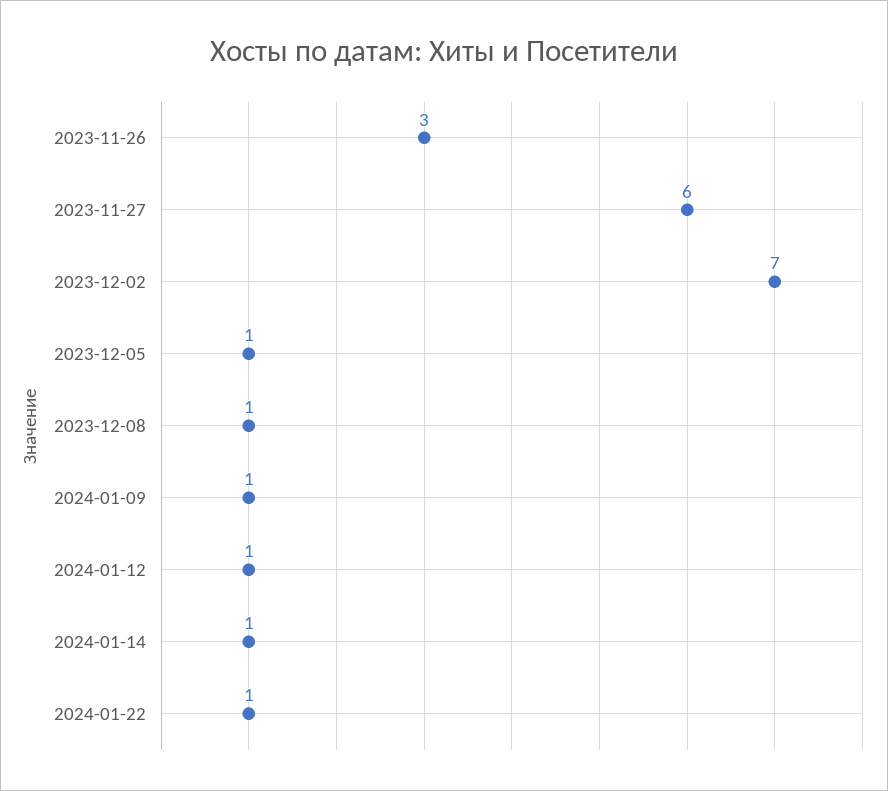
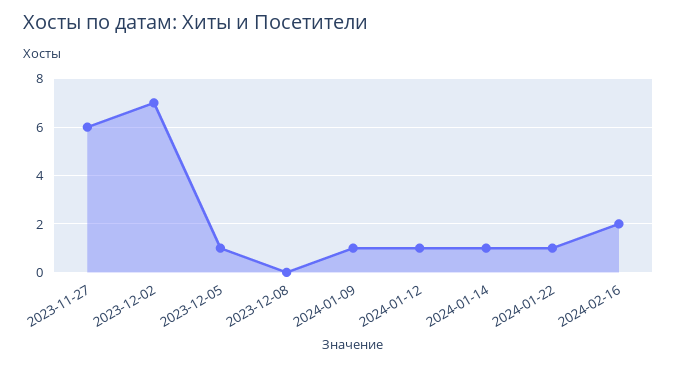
2023-11-26: 3 -> none
2023-12-08: 1 -> 0
2024-02-16: none -> 2

